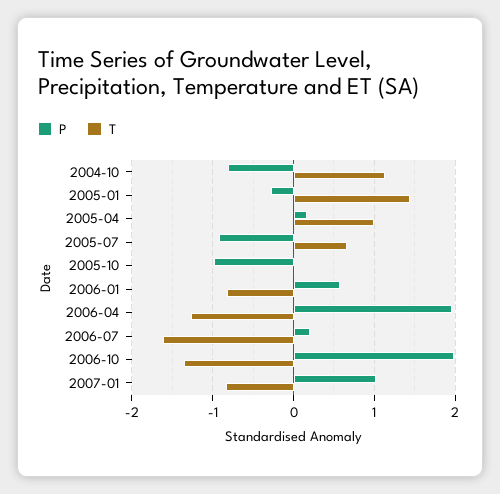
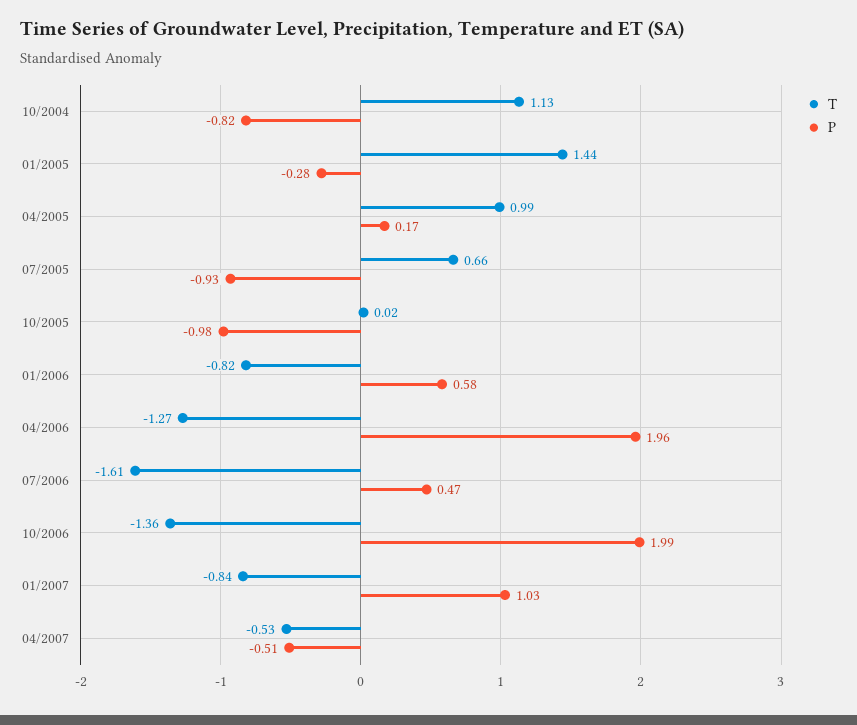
P, 2006-07: 0.2 -> 0.47
T, 04/2007: none -> -0.53
P, 04/2007: none -> -0.51

